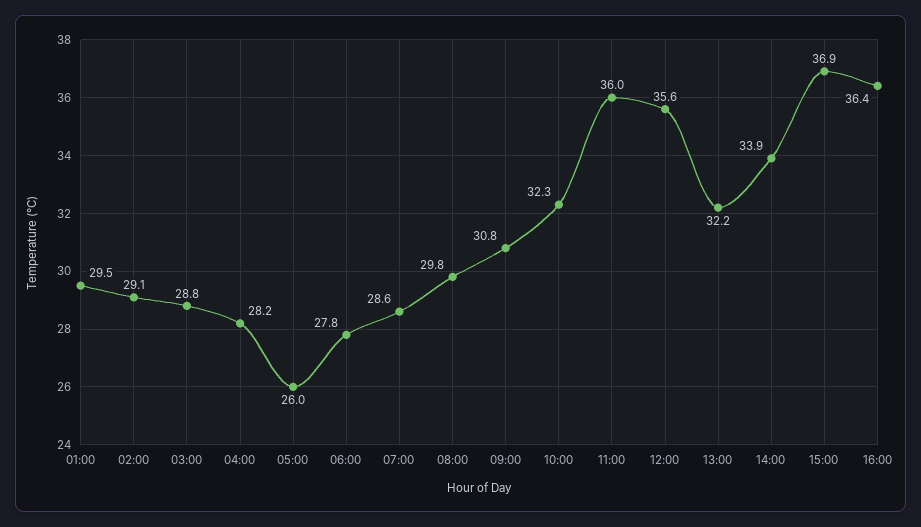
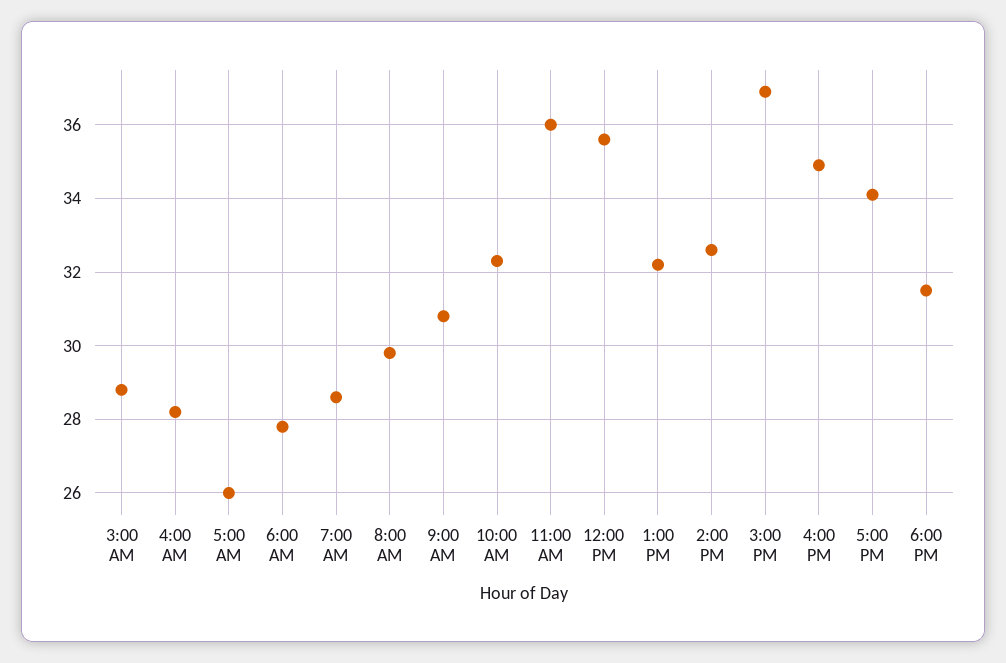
01:00: 29.5 -> none
02:00: 29.1 -> none
14:00: 33.9 -> 32.5
16:00: 36.4 -> 35
5:00 PM: none -> 34
6:00 PM: none -> 31.5

